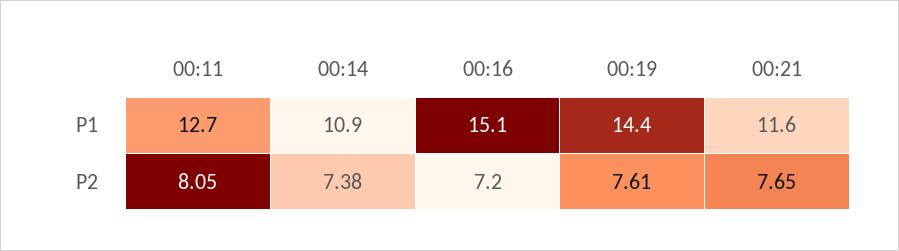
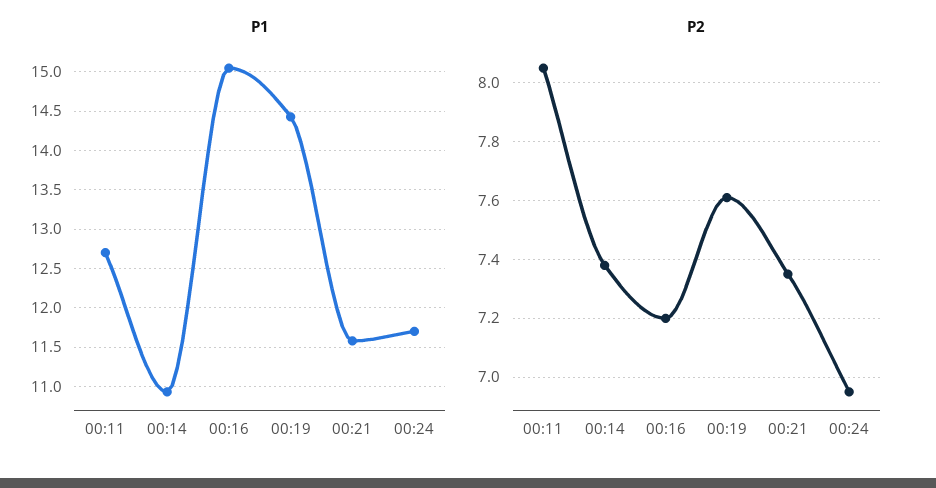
P2, 00:21: 7.65 -> 7.35
P1, 00:24: none -> 11.7
P2, 00:24: none -> 6.95

